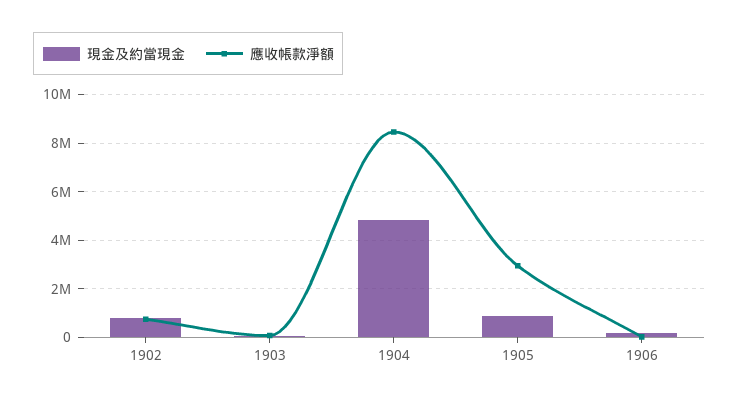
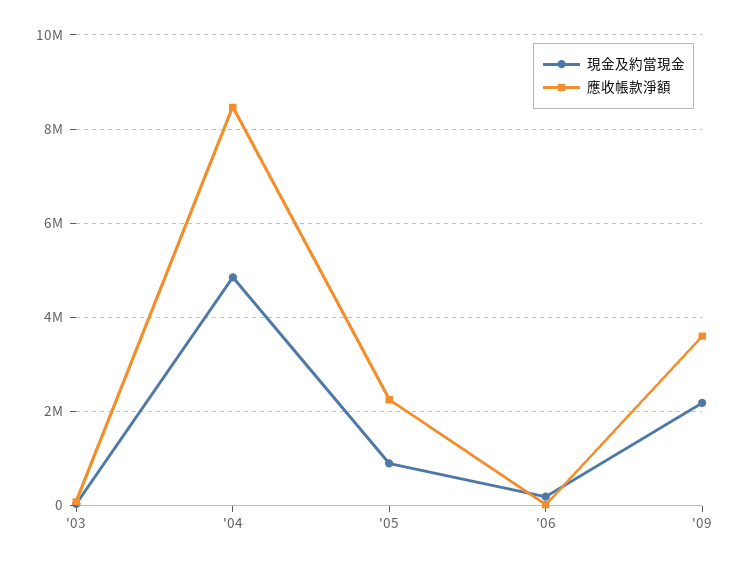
現金及約當現金, 1902: 750000 -> none
應收帳款淨額, 1902: 750000 -> none
應收帳款淨額, 1905: 3000000 -> 2200000
現金及約當現金, '09: none -> 2200000
應收帳款淨額, '09: none -> 3600000

